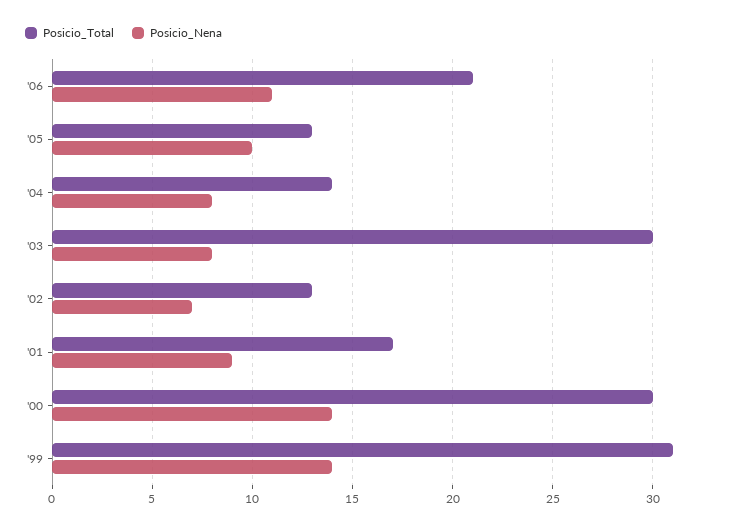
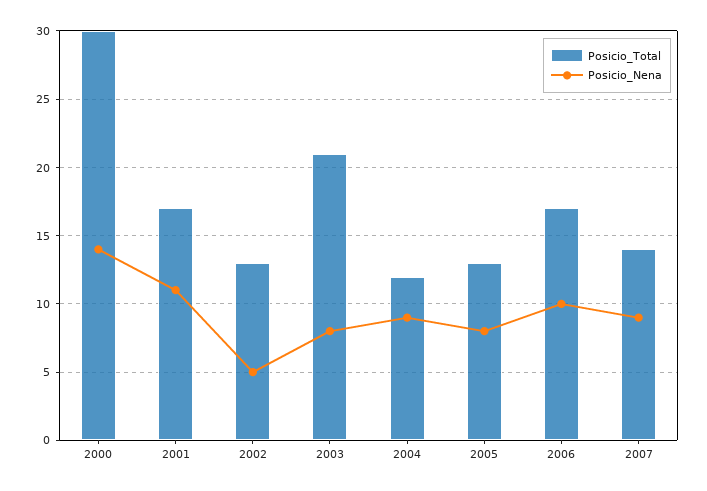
Posicio_Total, '06: 21 -> 17
Posicio_Nena, '06: 11 -> 10
Posicio_Nena, '05: 10 -> 8
Posicio_Total, '04: 14 -> 12
Posicio_Nena, '04: 8 -> 9
Posicio_Total, '03: 30 -> 21
Posicio_Nena, '02: 7 -> 5
Posicio_Nena, '01: 9 -> 11
Posicio_Total, '99: 31 -> none
Posicio_Nena, '99: 14 -> none
Posicio_Total, 2007: none -> 14
Posicio_Nena, 2007: none -> 9

